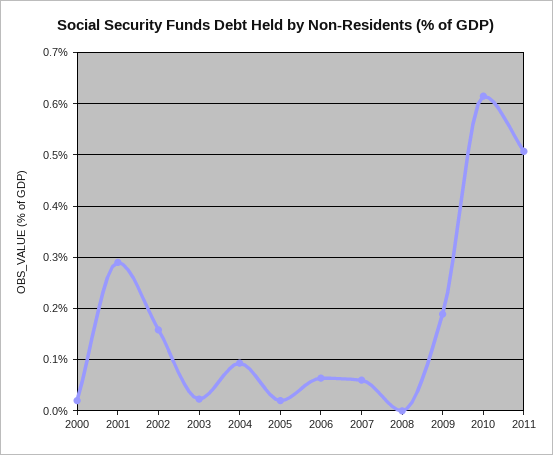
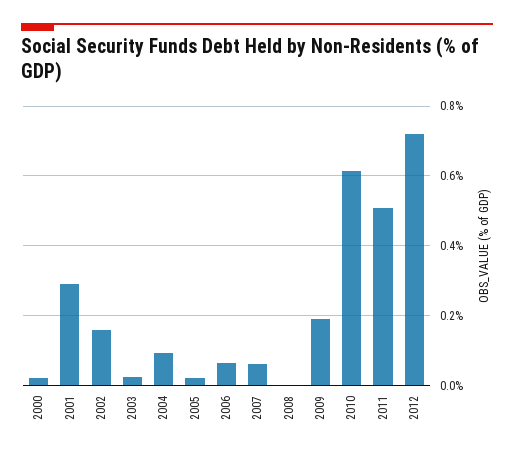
2012: none -> 0.72

